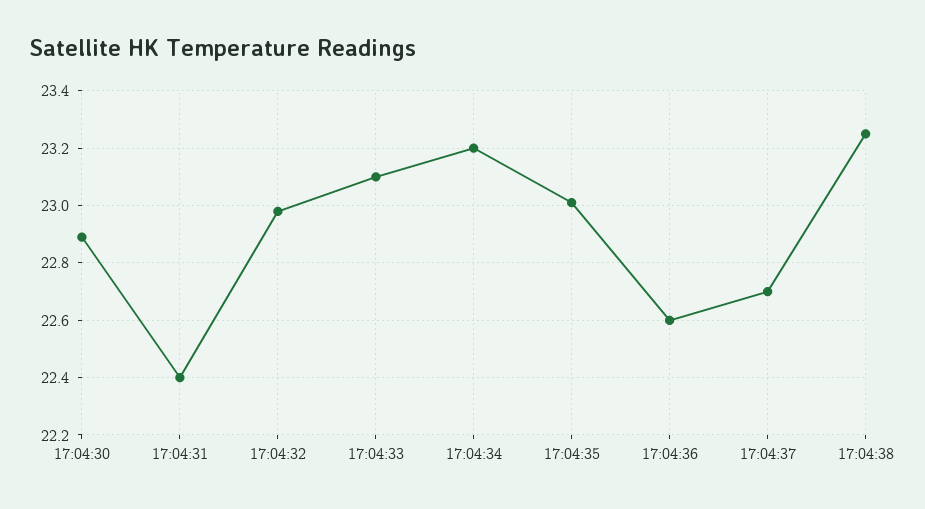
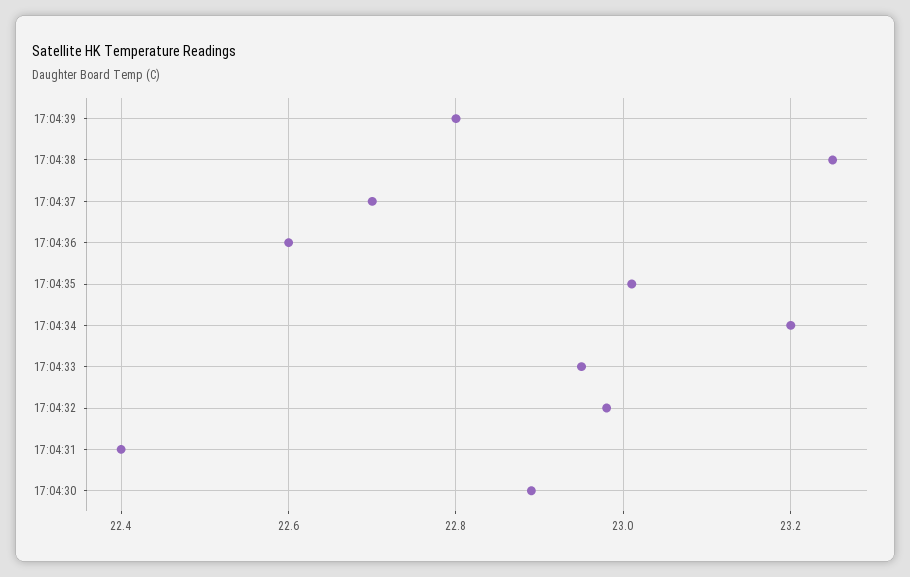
17:04:33: 23.1 -> 22.95
17:04:39: none -> 22.8

